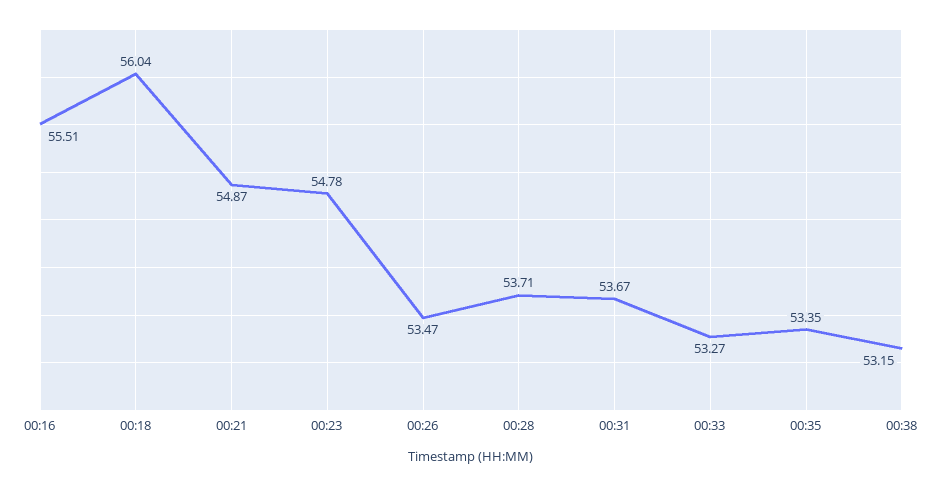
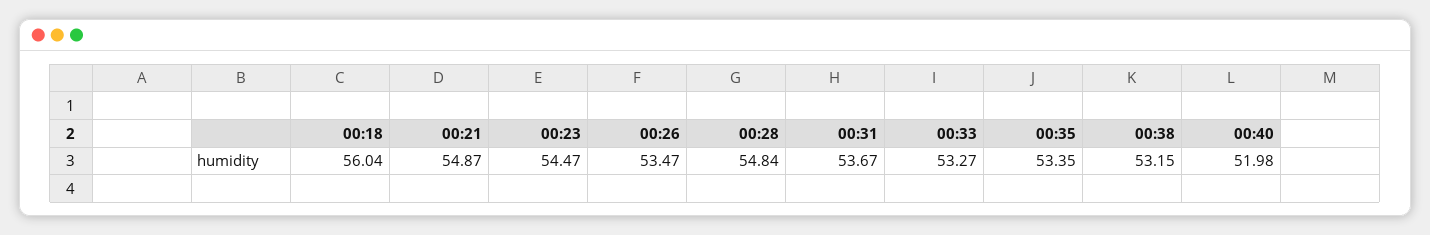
00:16: 55.51 -> none
00:23: 54.78 -> 54.47
00:28: 53.71 -> 54.84
00:40: none -> 51.98

